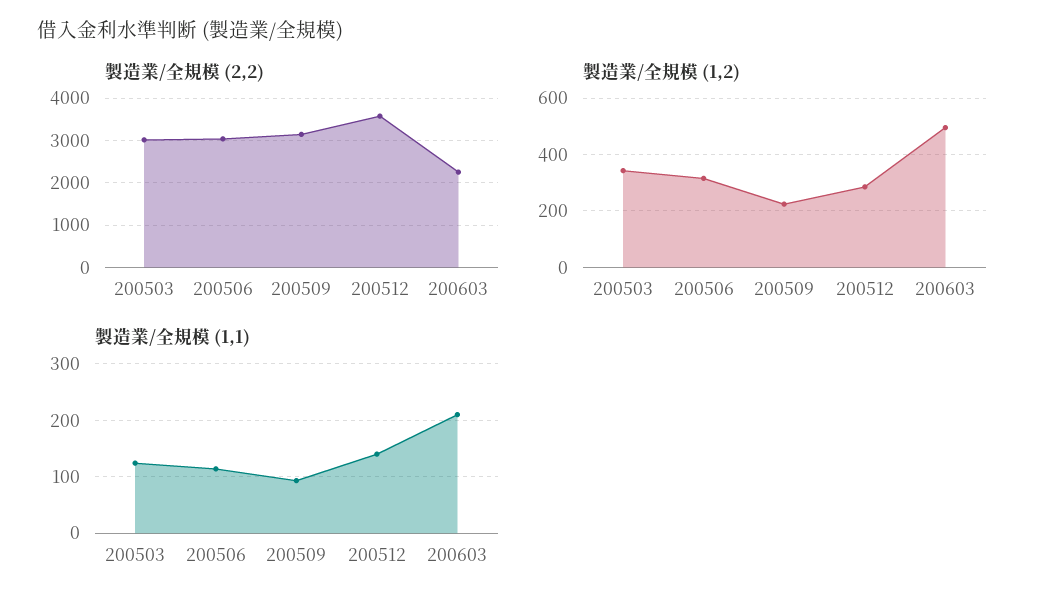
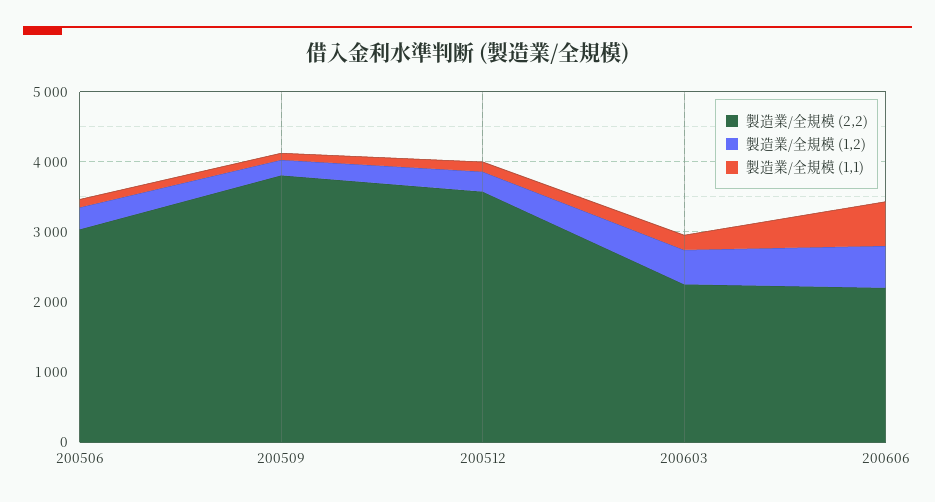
製造業/全規模 (2,2), 200503: 3000 -> none
製造業/全規模 (2,2), 200509: 3200 -> 3800
製造業/全規模 (1,2), 200503: 350 -> none
製造業/全規模 (1,1), 200503: 120 -> none
製造業/全規模 (2,2), 200606: none -> 2200
製造業/全規模 (1,2), 200606: none -> 600
製造業/全規模 (1,1), 200606: none -> 600

